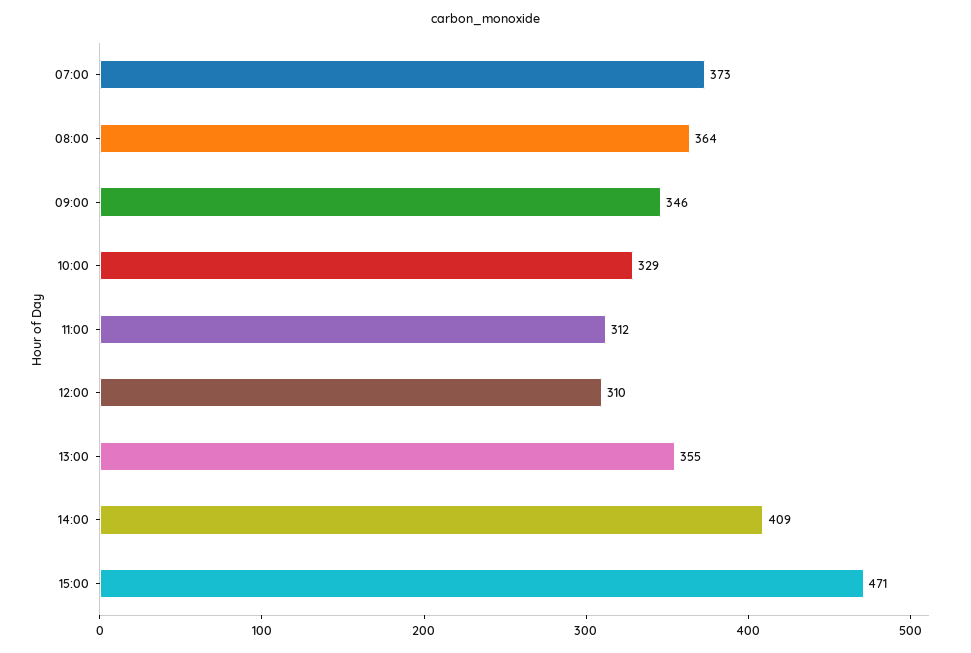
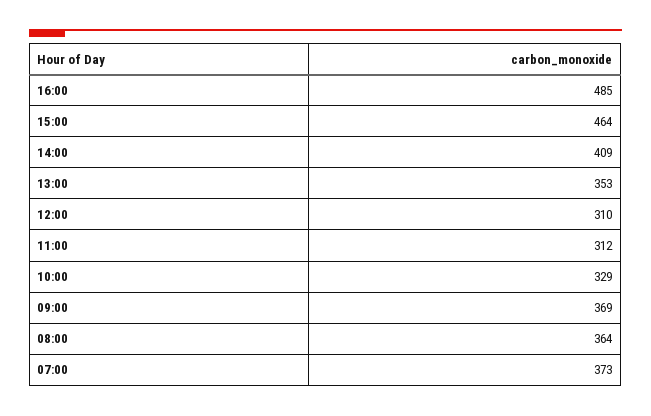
09:00: 346 -> 369
13:00: 355 -> 353
15:00: 471 -> 464
16:00: none -> 485

